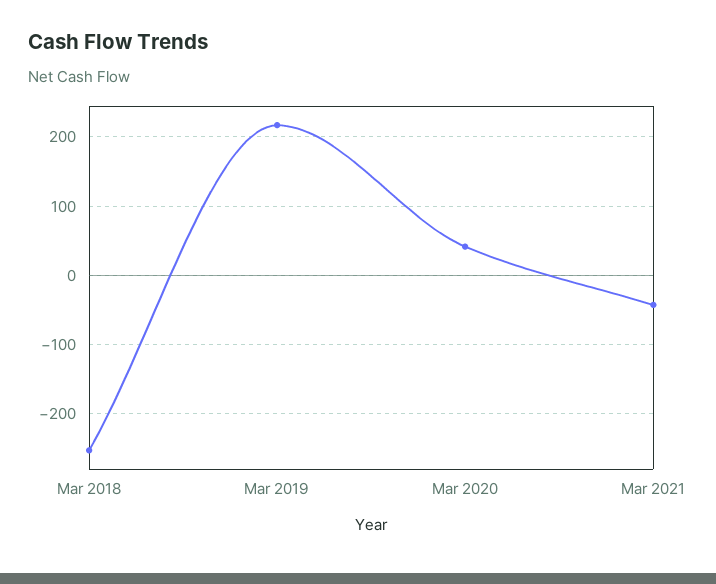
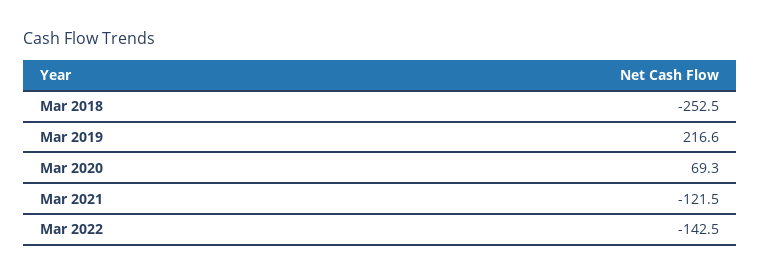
Mar 2020: 40 -> 69.3
Mar 2021: -40 -> -121.5
Mar 2022: none -> -142.5

